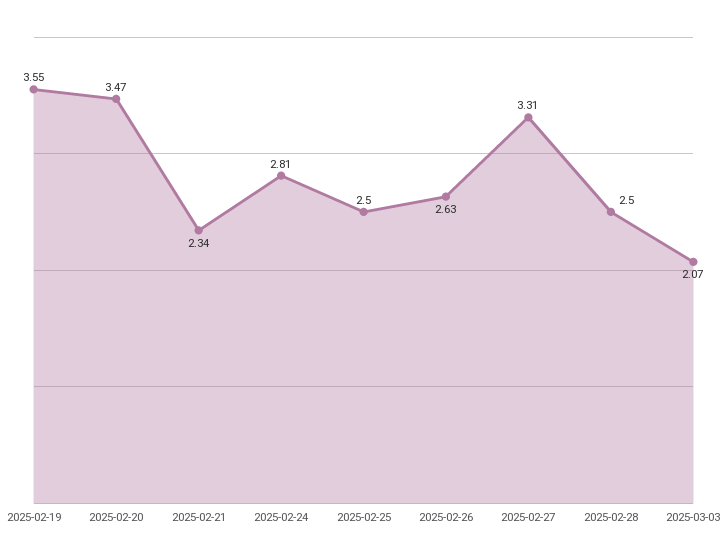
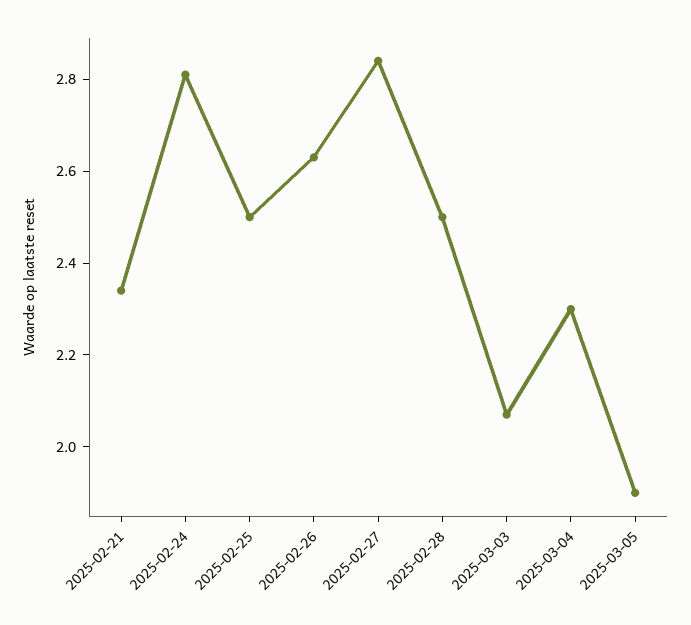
2025-02-19: 3.55 -> none
2025-02-20: 3.47 -> none
2025-02-27: 3.31 -> 2.85
2025-03-04: none -> 2.3
2025-03-05: none -> 1.9

